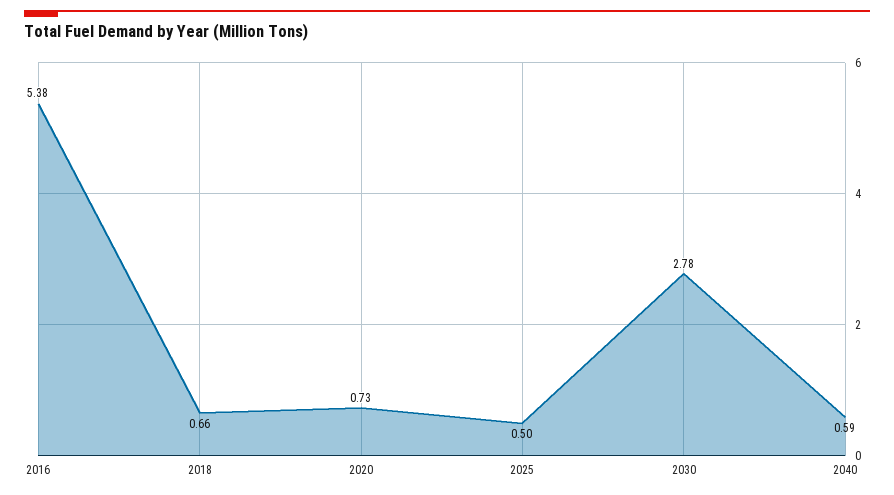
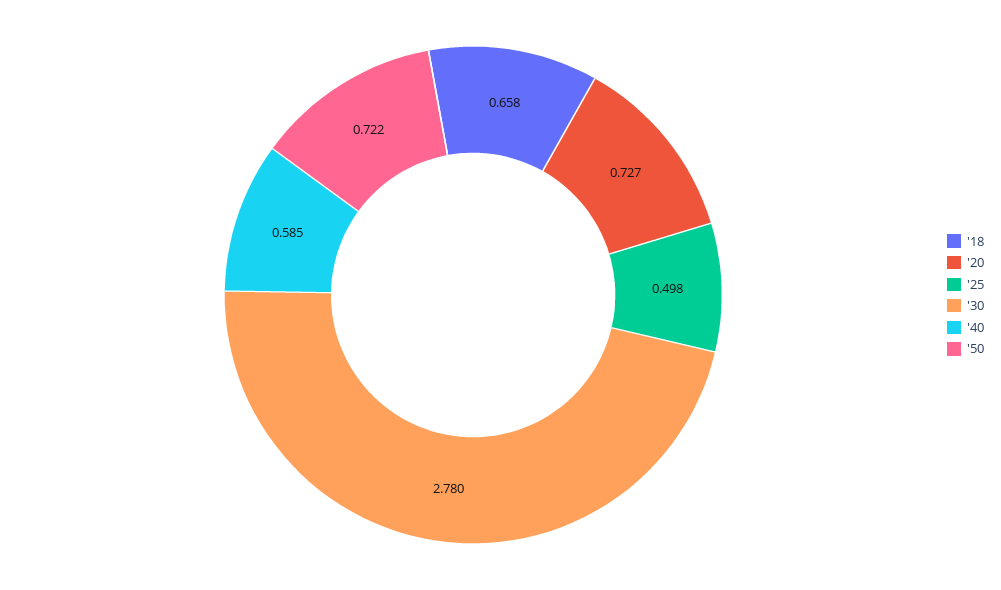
2016: 5.38 -> none
'50: none -> 0.722

